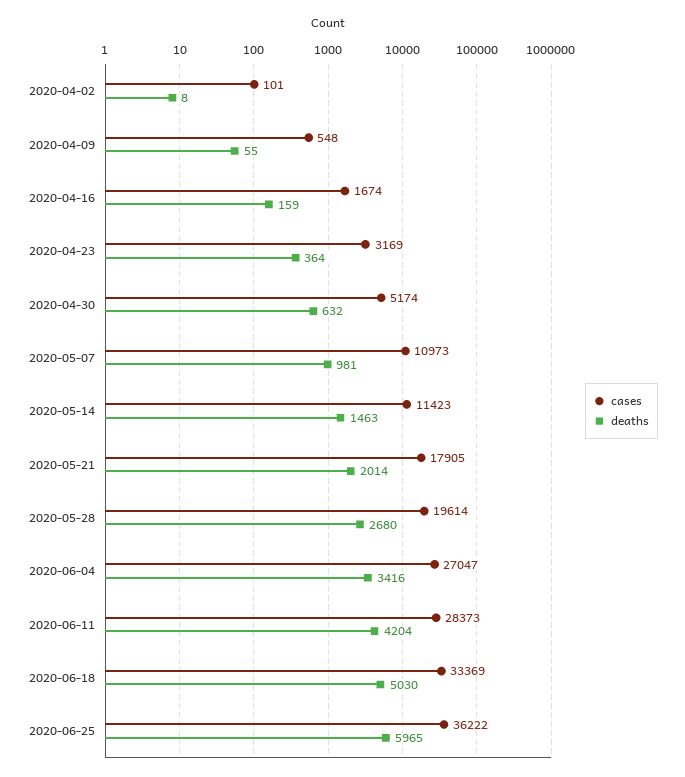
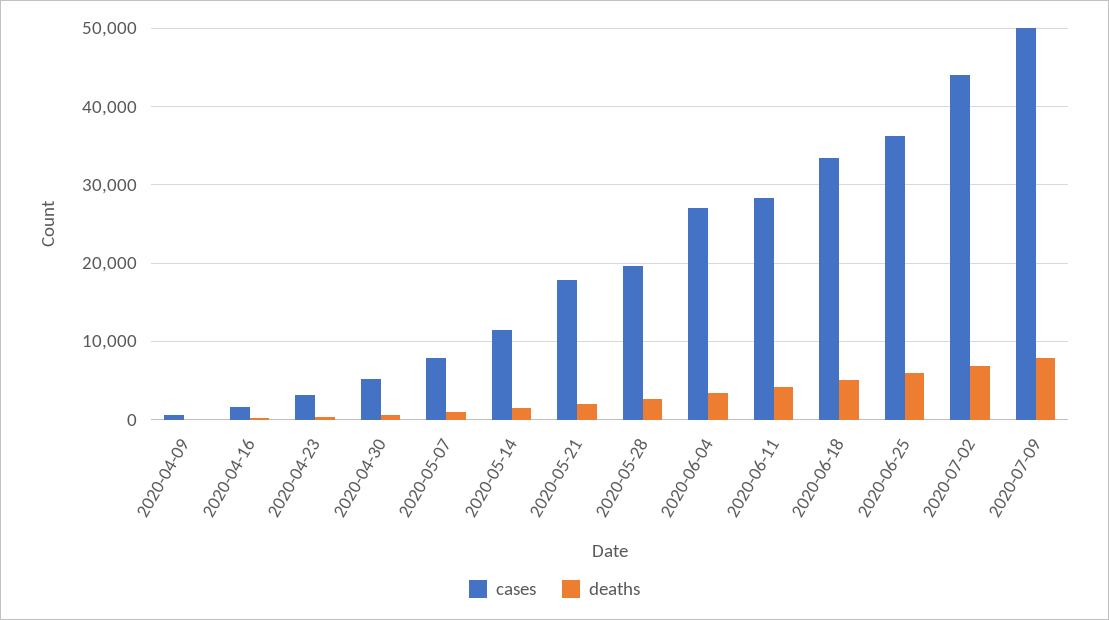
cases, 2020-04-02: 101 -> none
deaths, 2020-04-02: 8 -> none
cases, 2020-05-07: 10973 -> 8000
cases, 2020-07-02: none -> 44000
deaths, 2020-07-02: none -> 7000
cases, 2020-07-09: none -> 50000
deaths, 2020-07-09: none -> 8000

